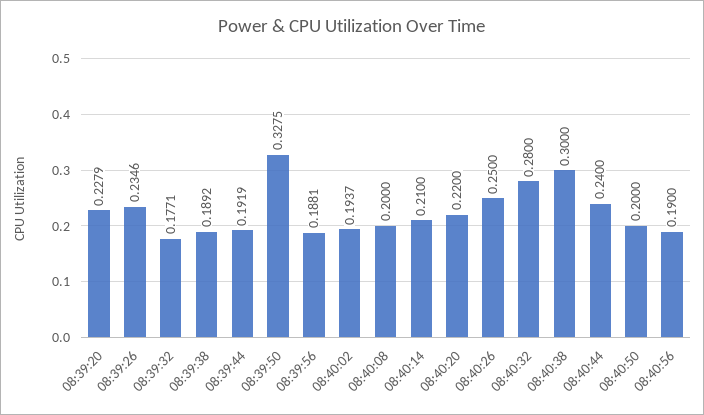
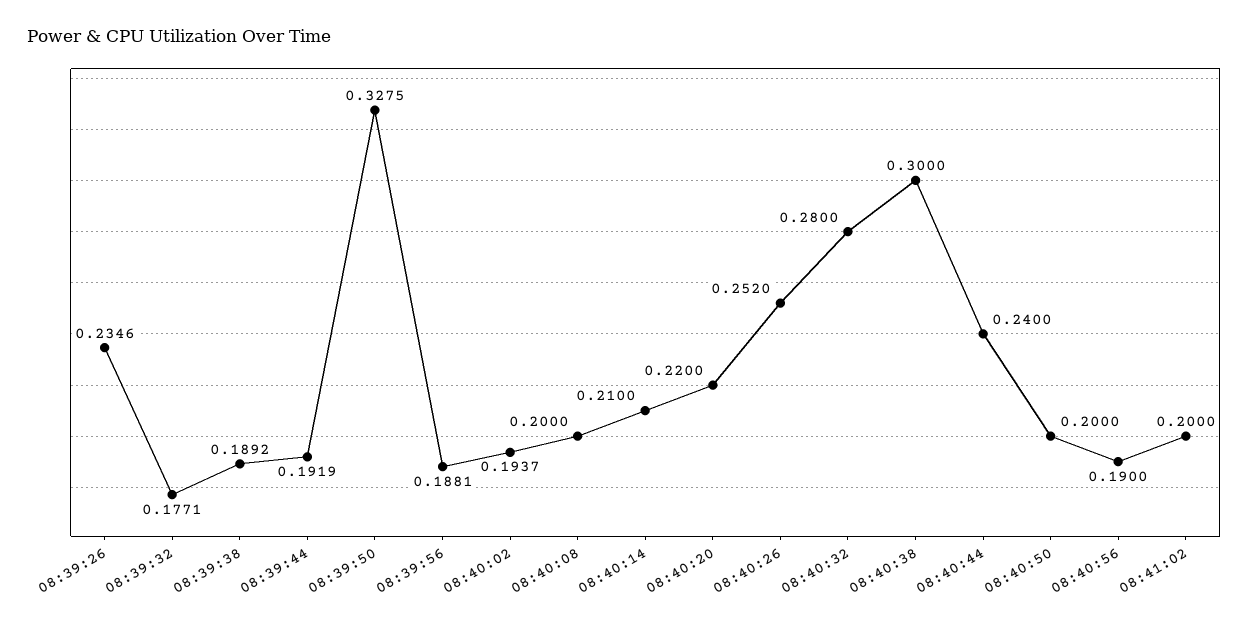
08:39:20: 0.2279 -> none
08:40:26: 0.25 -> 0.252
08:41:02: none -> 0.2

